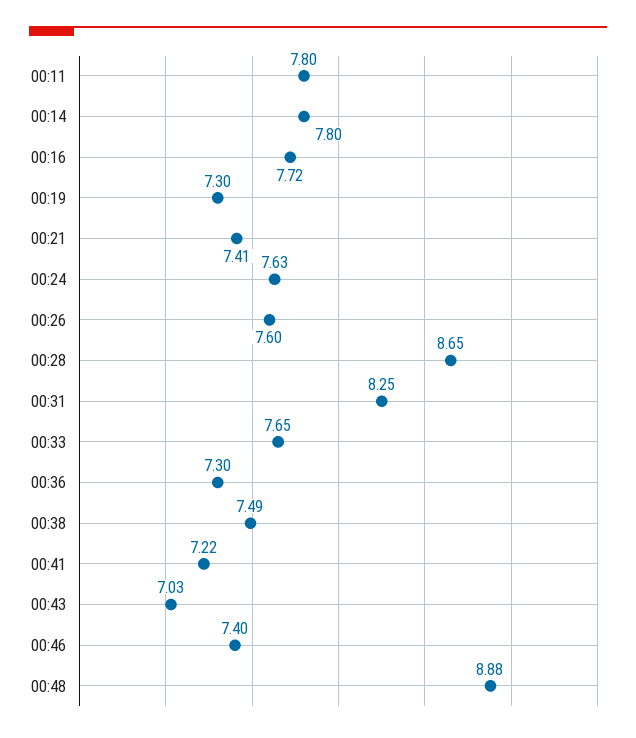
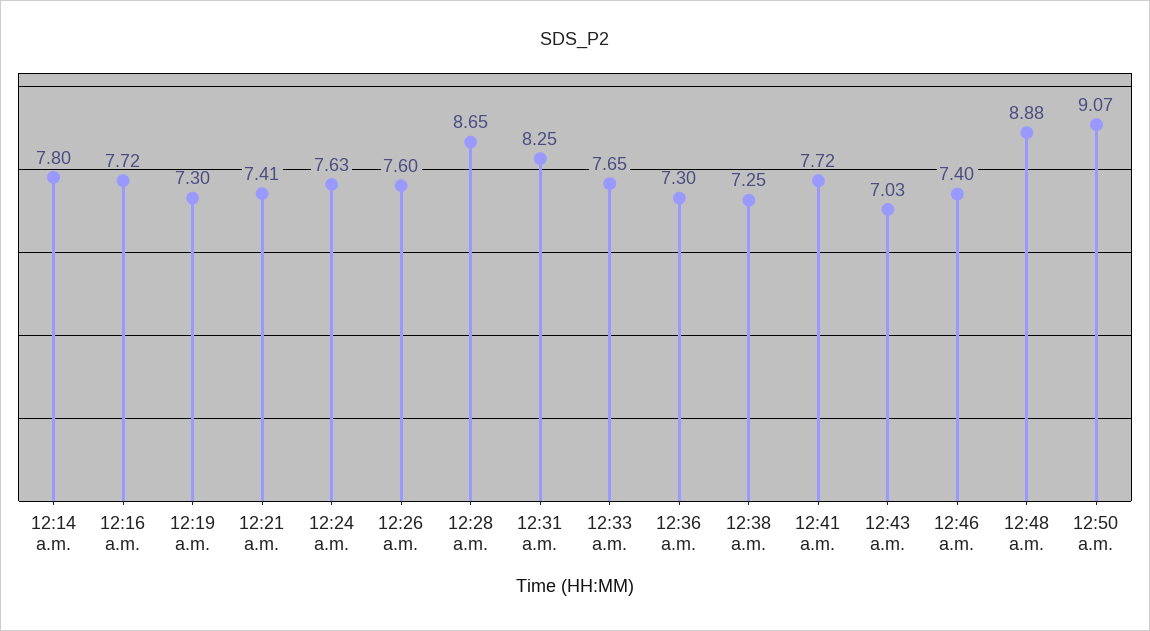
00:11: 7.8 -> none
00:38: 7.49 -> 7.25
00:41: 7.22 -> 7.72
12:50 a.m.: none -> 9.07

